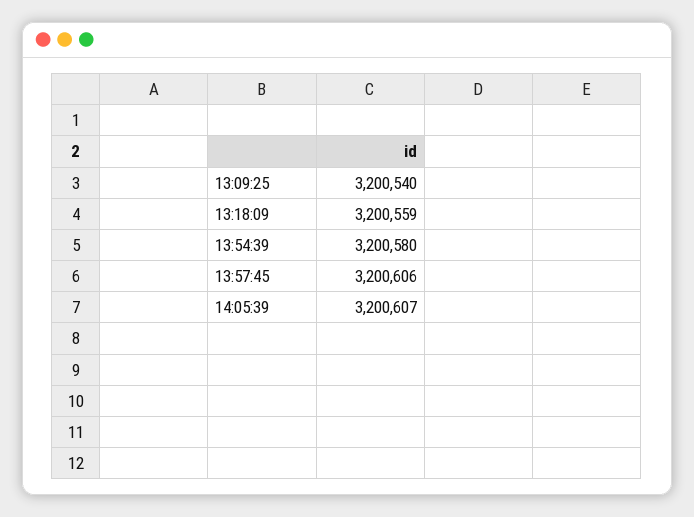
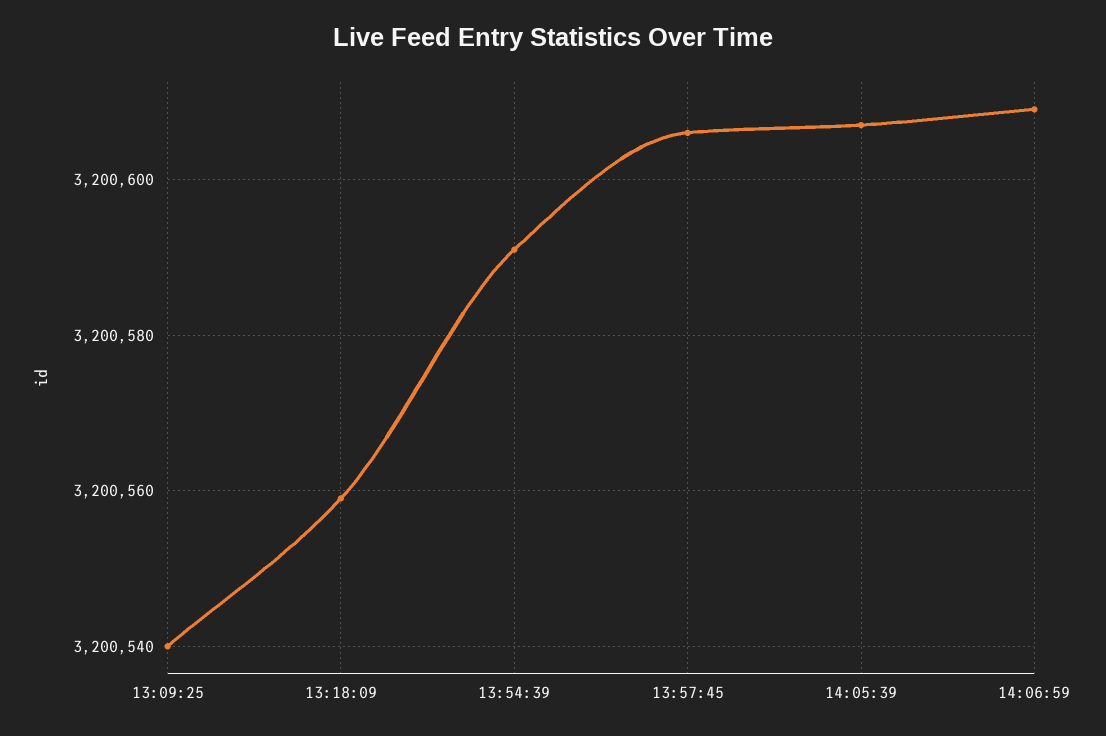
13:54:39: 3200580 -> 3200590
14:06:59: none -> 3200610

